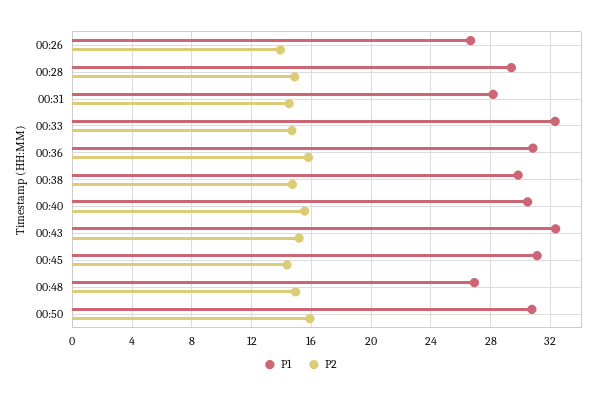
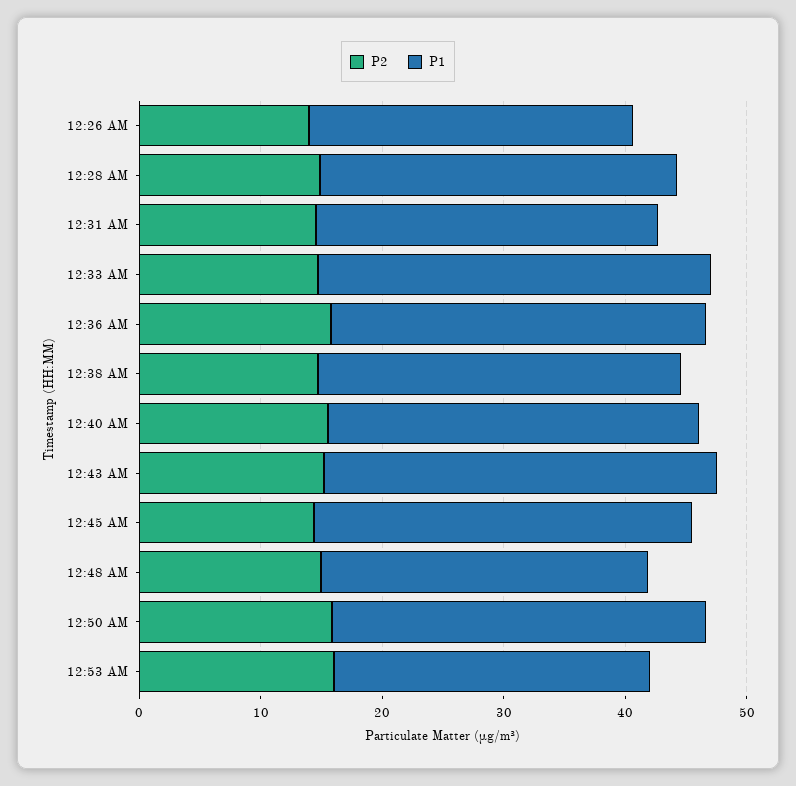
P2, 12:53 AM: none -> 16
P1, 12:53 AM: none -> 26

